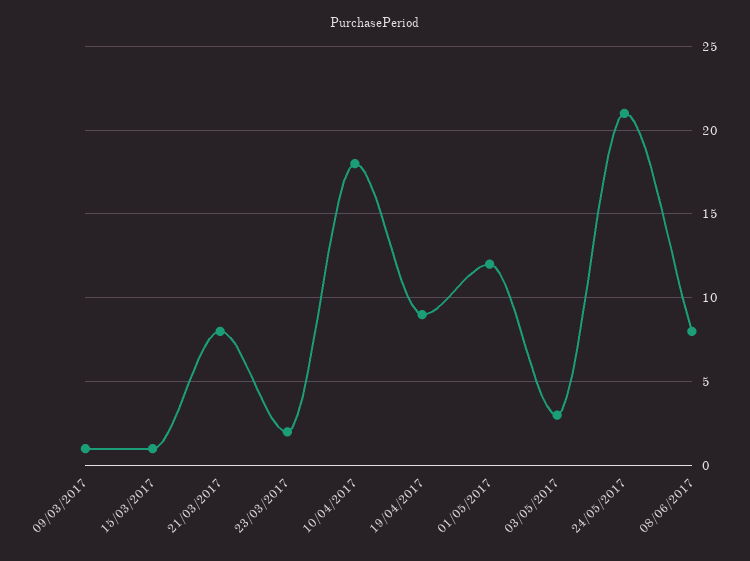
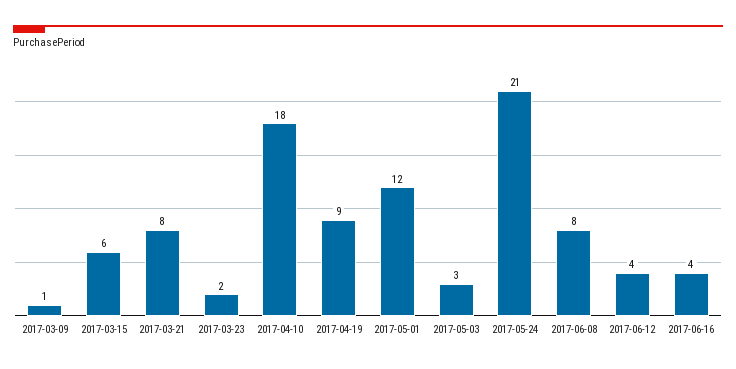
15/03/2017: 1 -> 6
2017-06-12: none -> 4
2017-06-16: none -> 4

